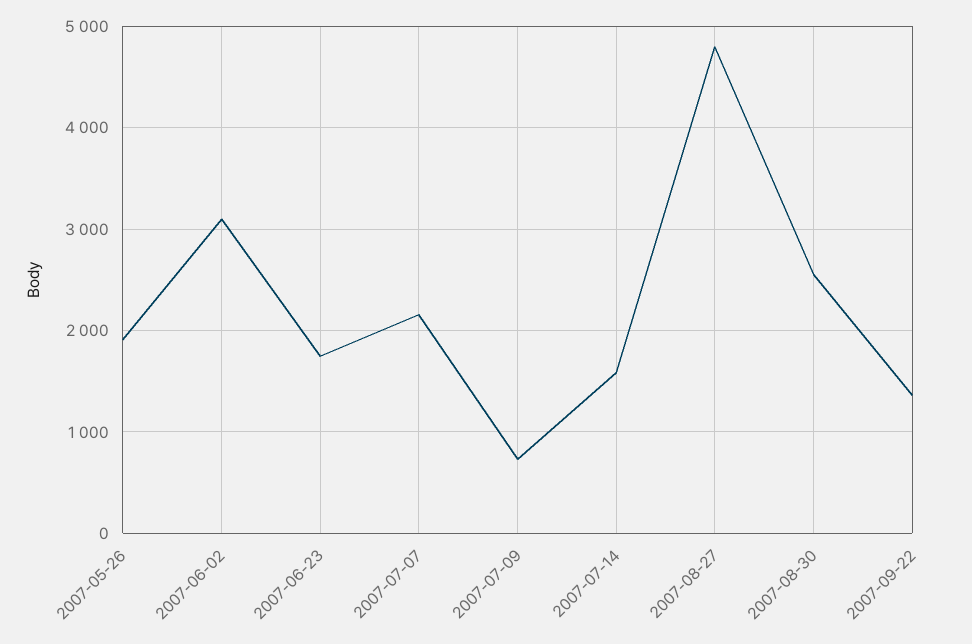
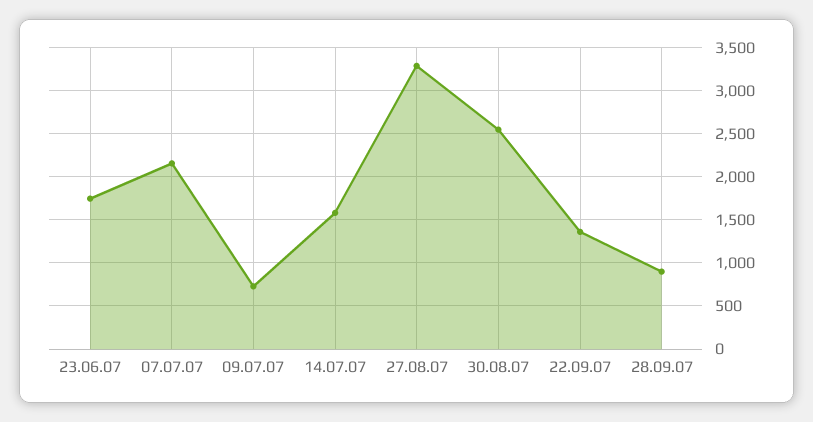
2007-05-26: 1900 -> none
2007-06-02: 3100 -> none
2007-08-27: 4800 -> 3300
28.09.07: none -> 900

